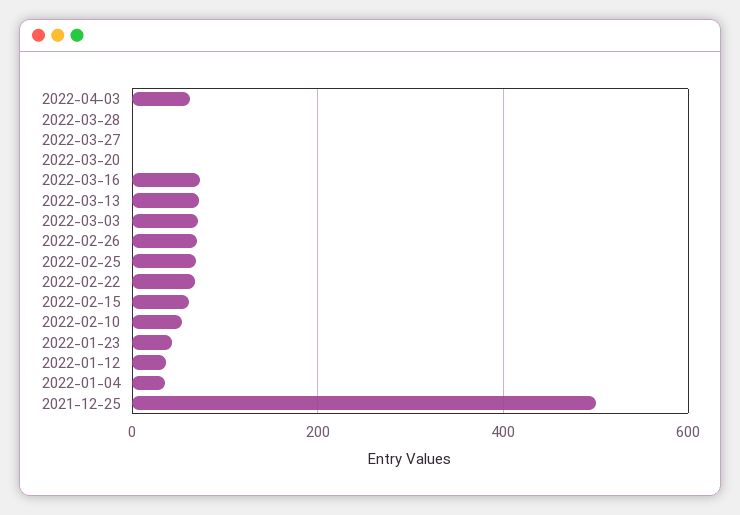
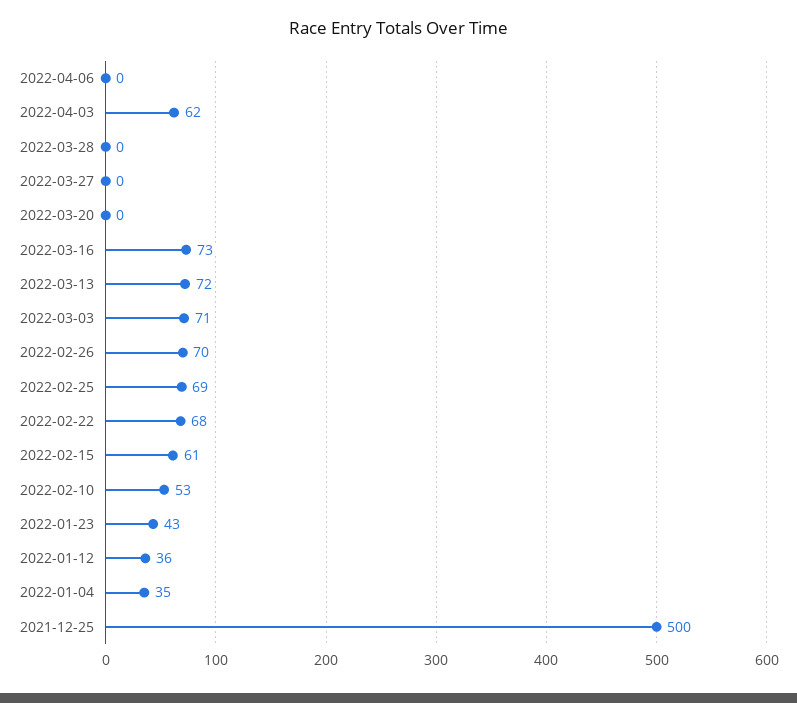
2022-04-06: none -> 0

